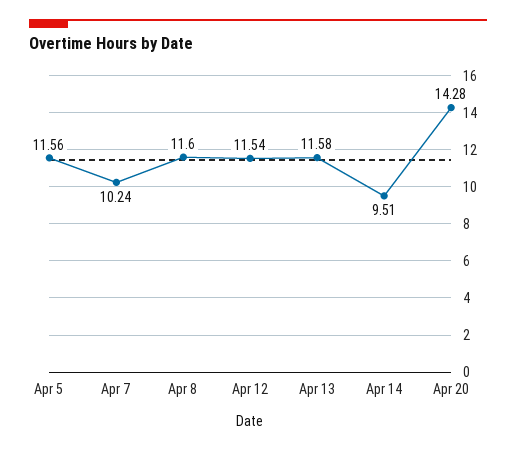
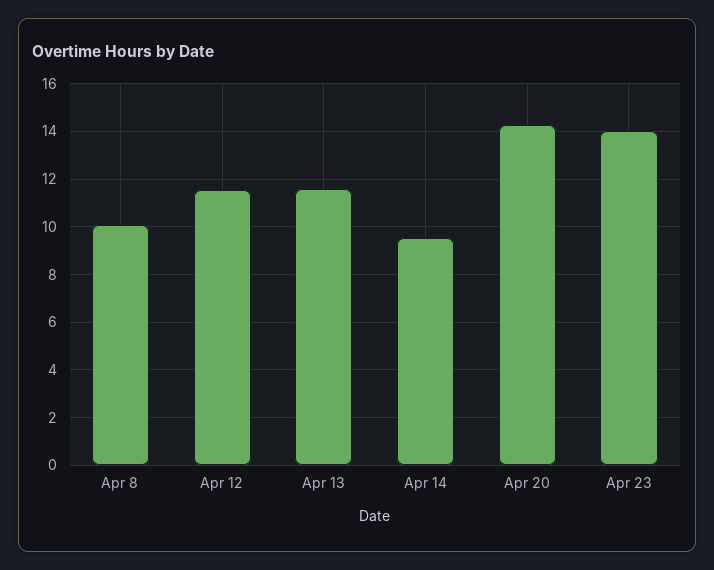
Apr 5: 11.56 -> none
Apr 7: 10.24 -> none
Apr 8: 11.6 -> 10
Apr 23: none -> 14

